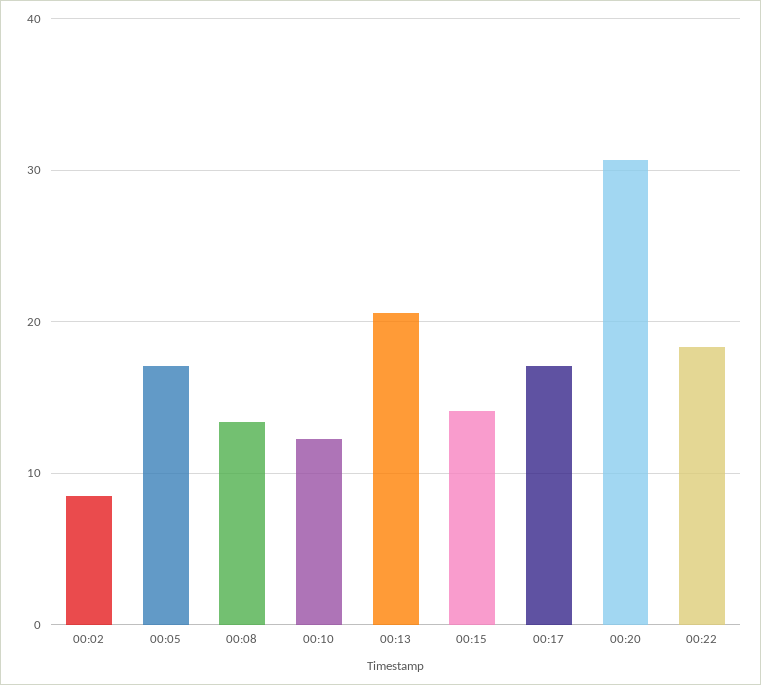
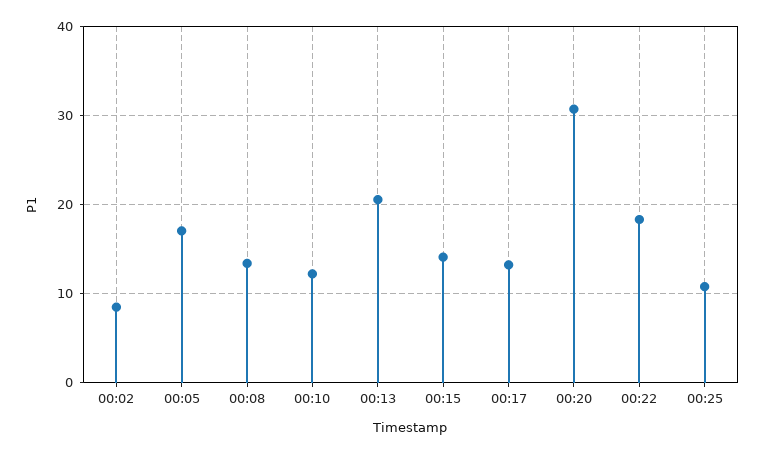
00:17: 17 -> 13
00:25: none -> 11

